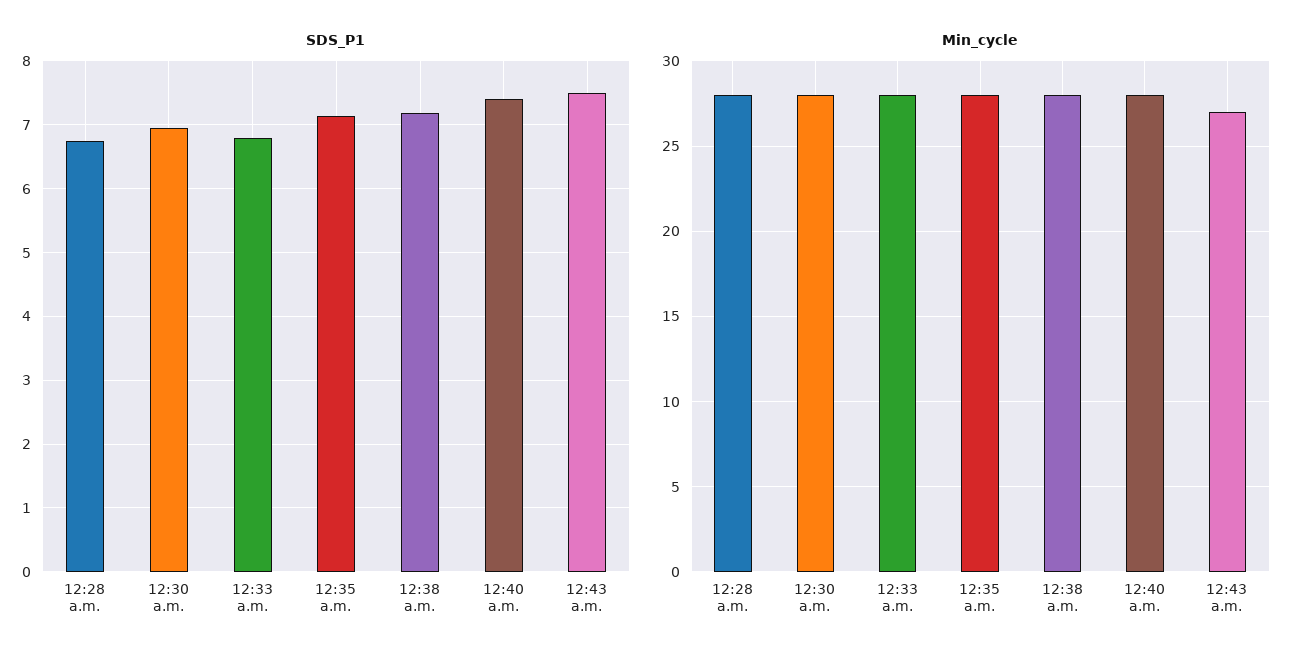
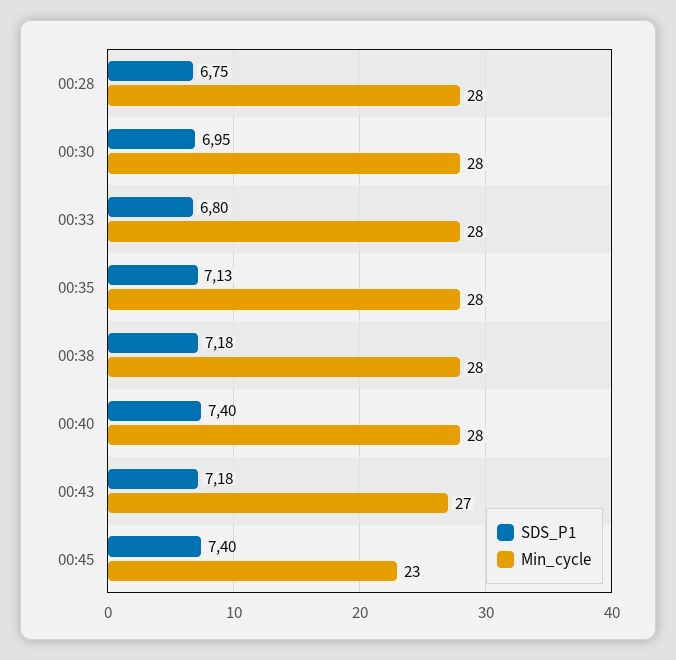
SDS_P1, 12:43 a.m.: 7.5 -> 7.18
SDS_P1, 00:45: none -> 7.4
Min_cycle, 00:45: none -> 23

